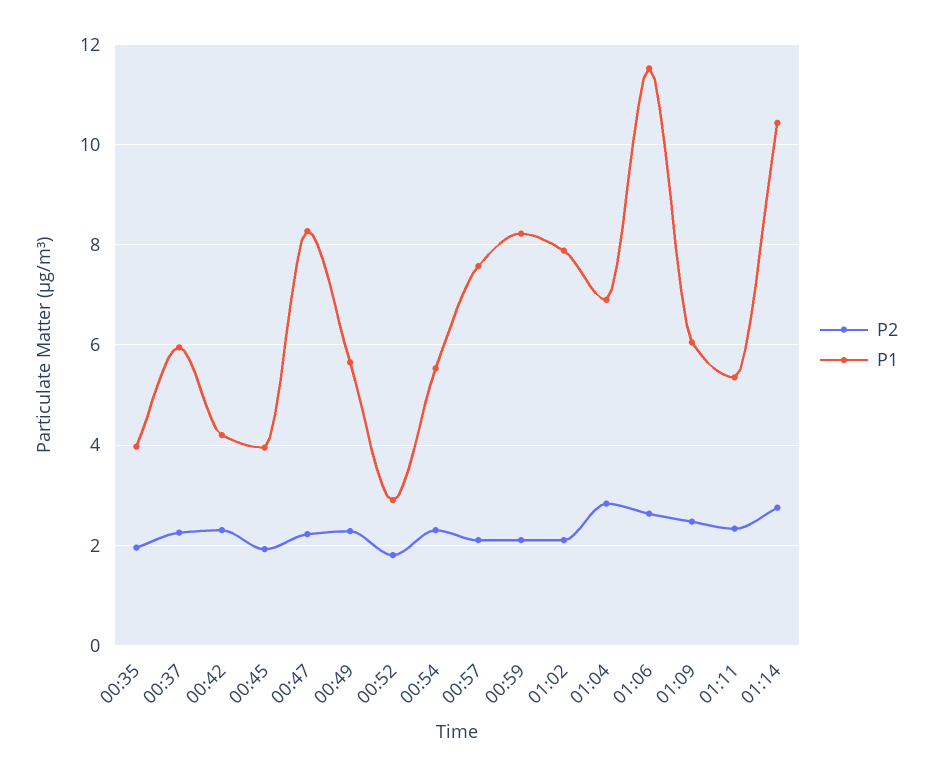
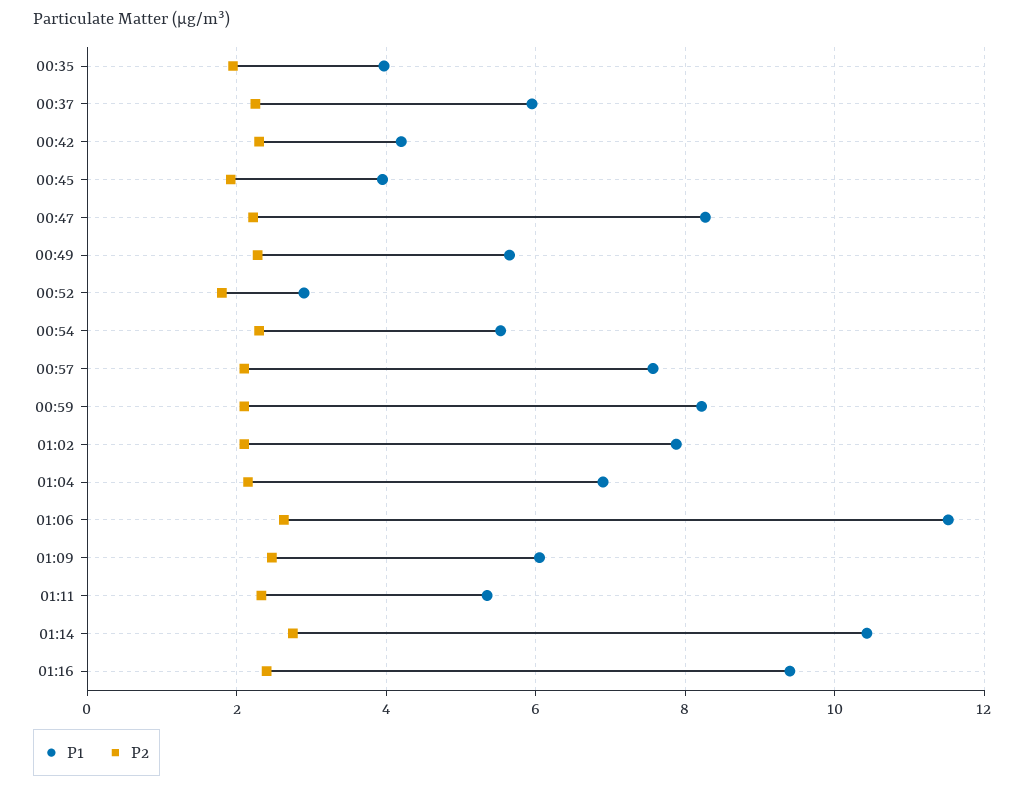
P2, 01:04: 2.8 -> 2.2
P1, 01:16: none -> 9.4
P2, 01:16: none -> 2.4

